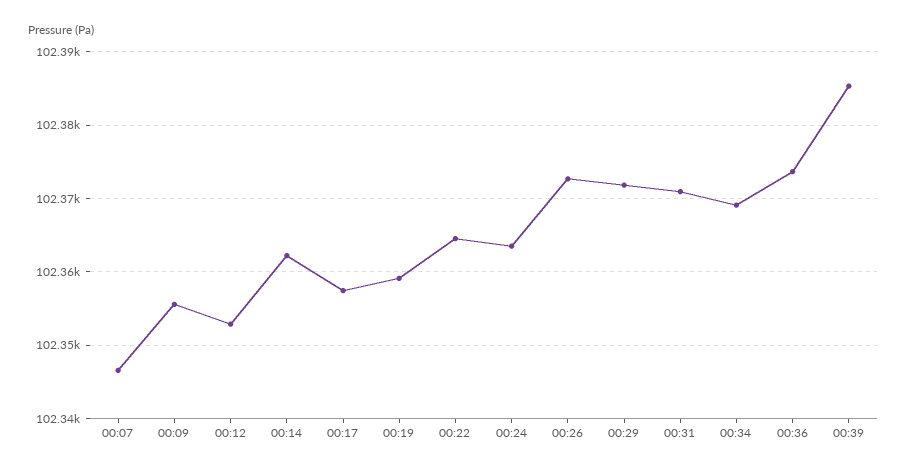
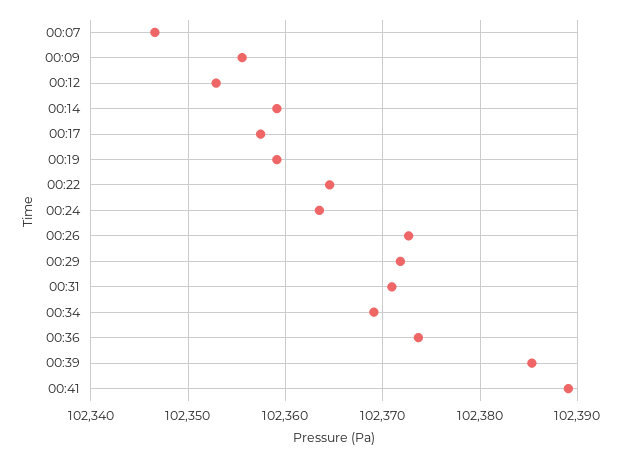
00:14: 102362 -> 102359
00:41: none -> 102389

